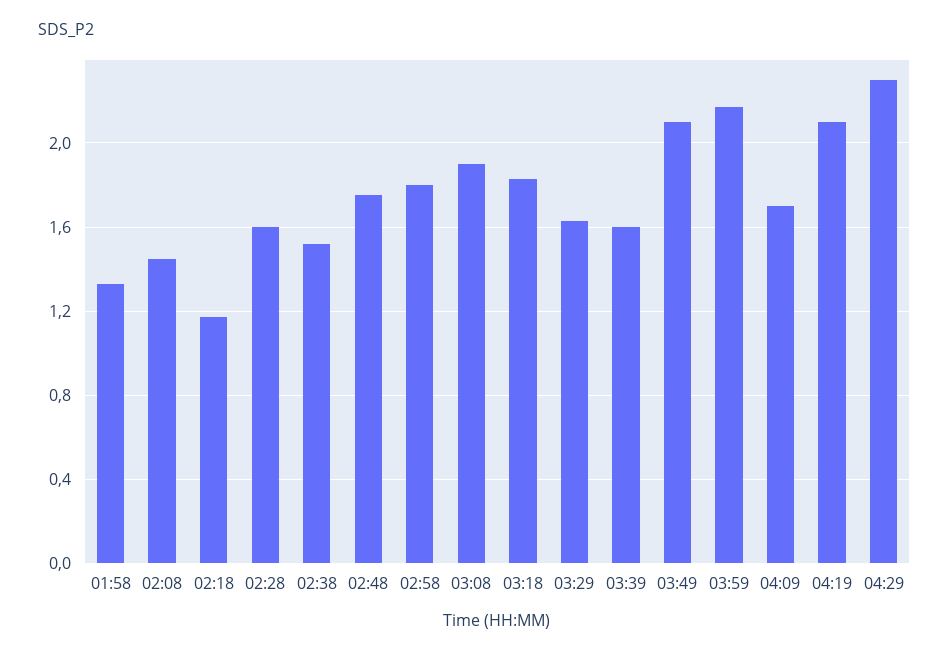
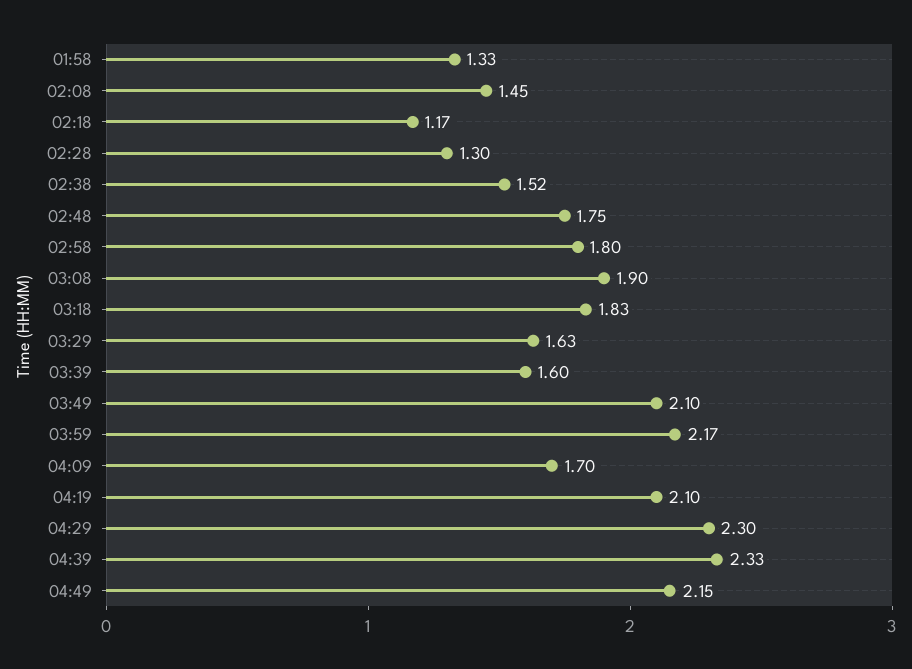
02:28: 1.6 -> 1.3
04:39: none -> 2.33
04:49: none -> 2.15

